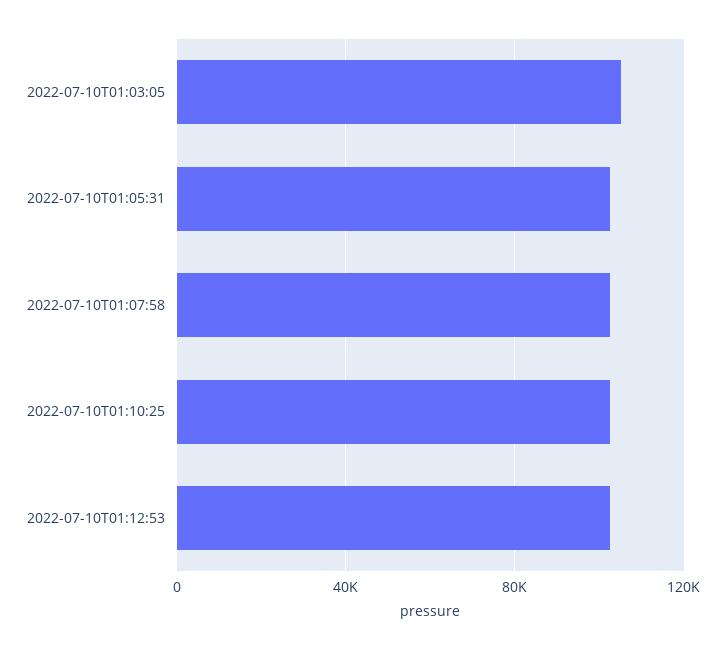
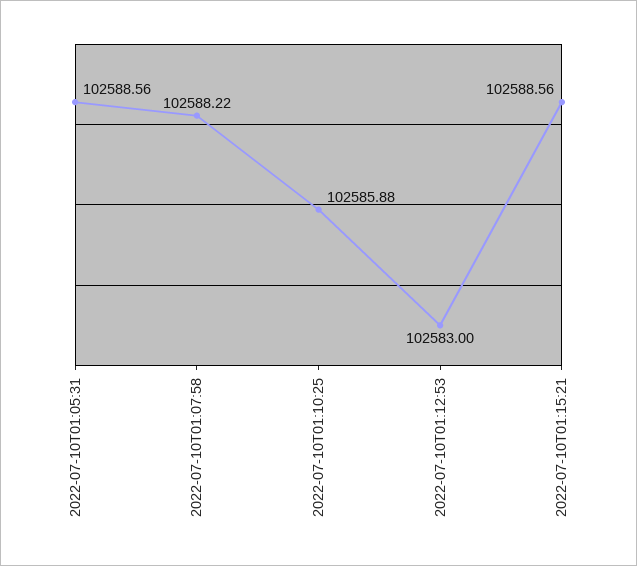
2022-07-10T01:03:05: 105000 -> none
2022-07-10T01:15:21: none -> 102588.56

